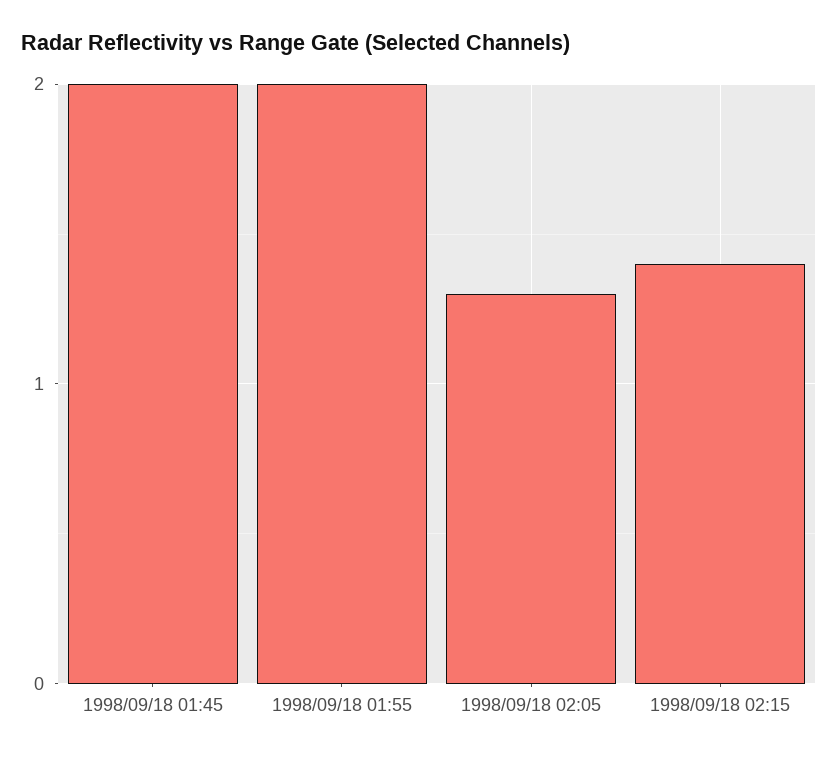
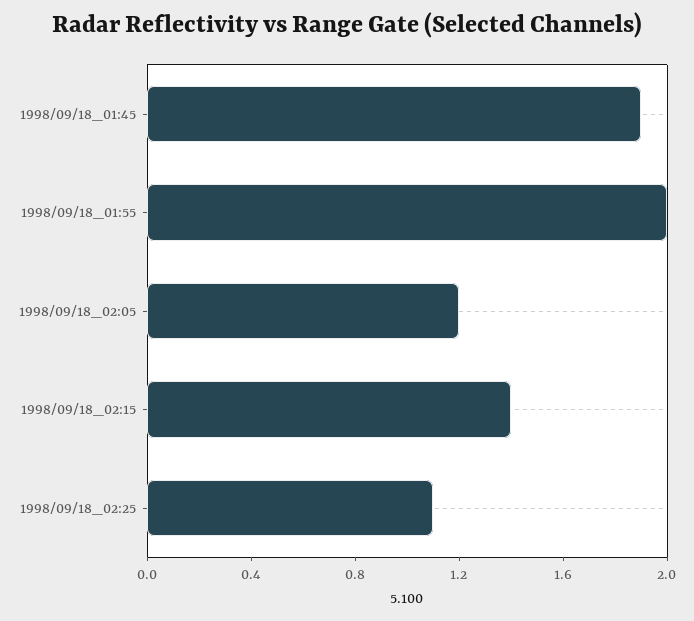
1998/09/18 01:45: 2 -> 1.9
1998/09/18 02:05: 1.3 -> 1.2
1998/09/18_02:25: none -> 1.1

